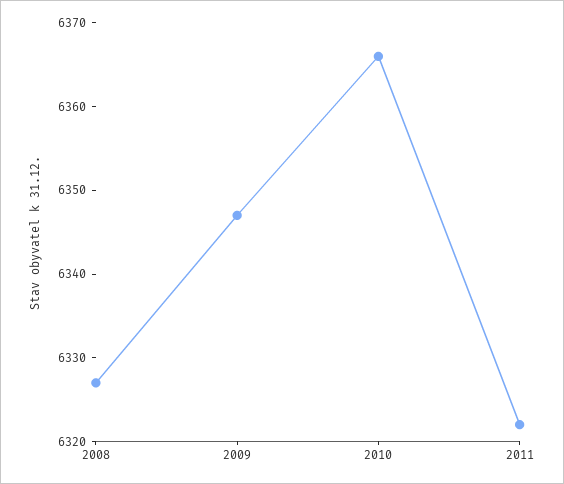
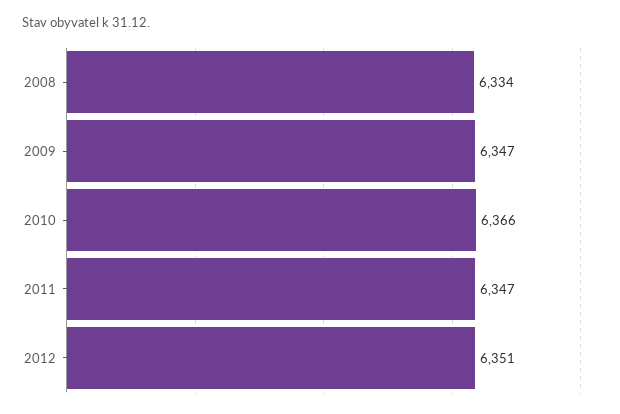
2008: 6327 -> 6334
2011: 6322 -> 6347
2012: none -> 6351

